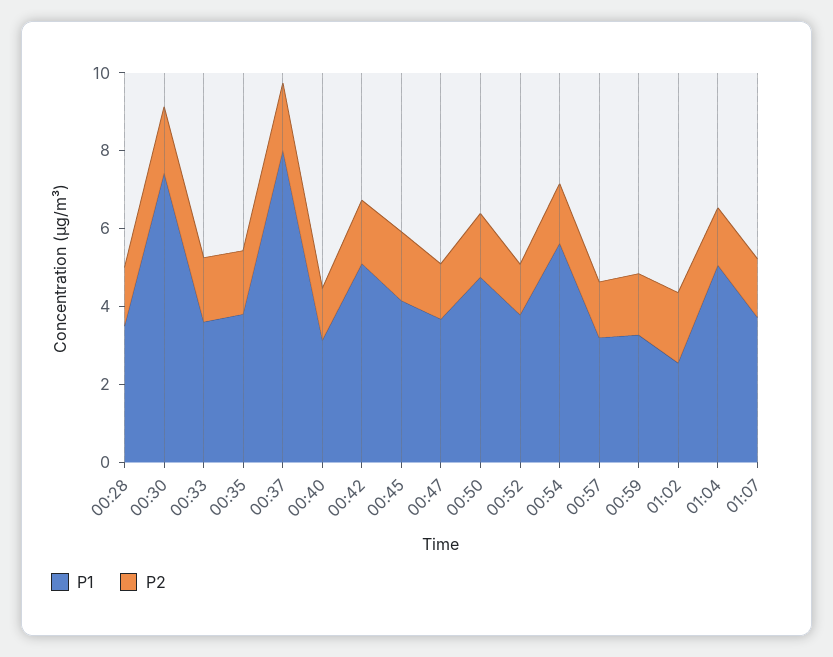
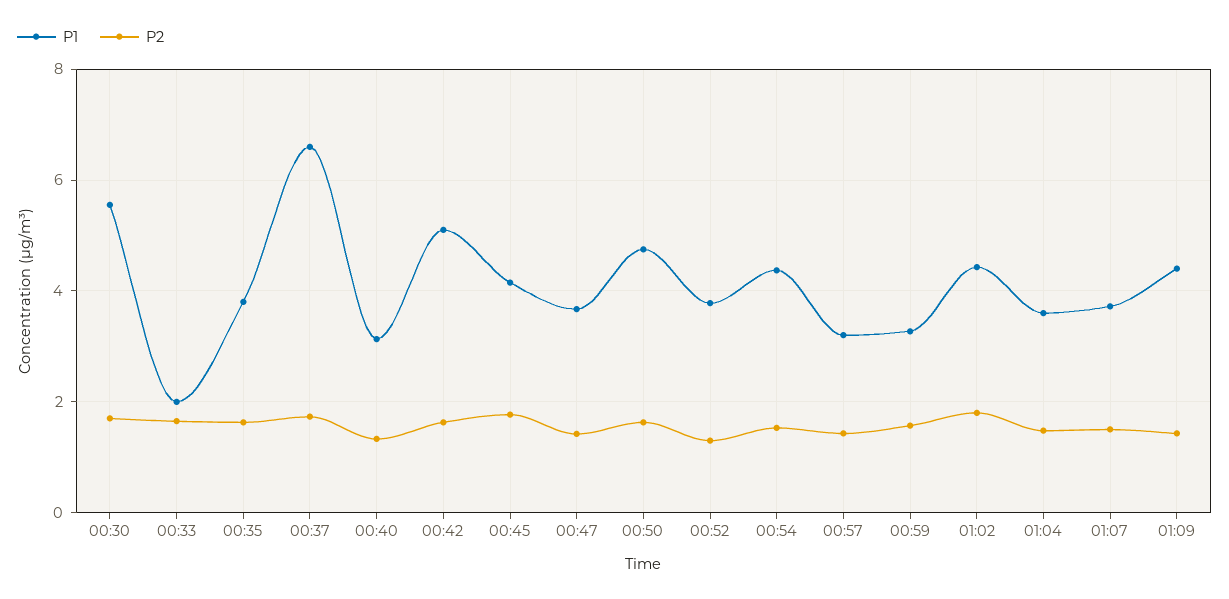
P1, 00:28: 3.5 -> none
P2, 00:28: 1.5 -> none
P1, 00:30: 7.5 -> 5.6
P1, 00:33: 3.5 -> 2
P1, 00:37: 8 -> 6.6
P1, 00:54: 5.5 -> 4.4
P1, 01:02: 2.5 -> 4.4
P1, 01:04: 5 -> 3.6
P1, 01:09: none -> 4.4
P2, 01:09: none -> 1.4

